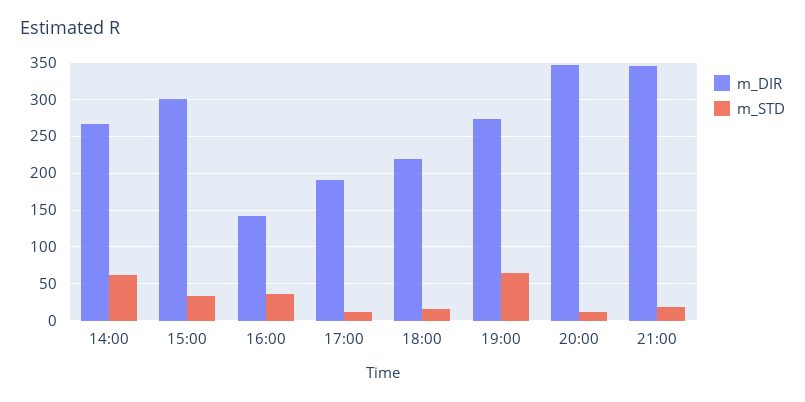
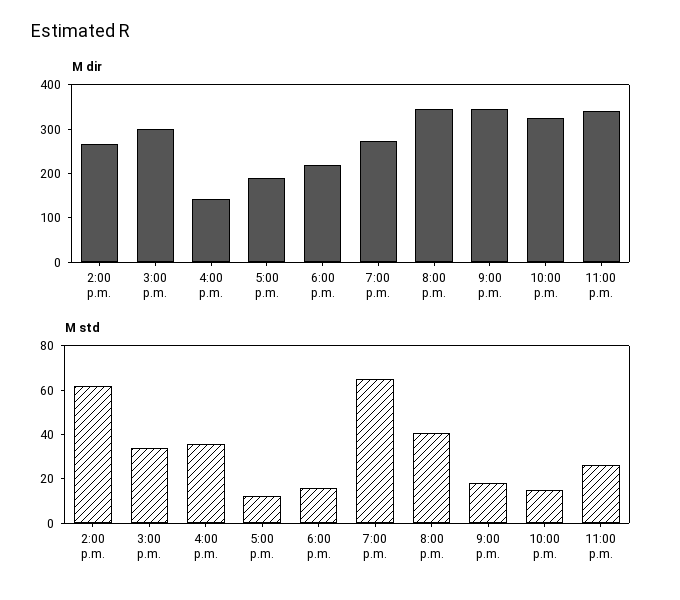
m_STD, 20:00: 10 -> 40
m_DIR, 10:00 p.m.: none -> 320
m_DIR, 11:00 p.m.: none -> 340
m_STD, 10:00 p.m.: none -> 15
m_STD, 11:00 p.m.: none -> 25

